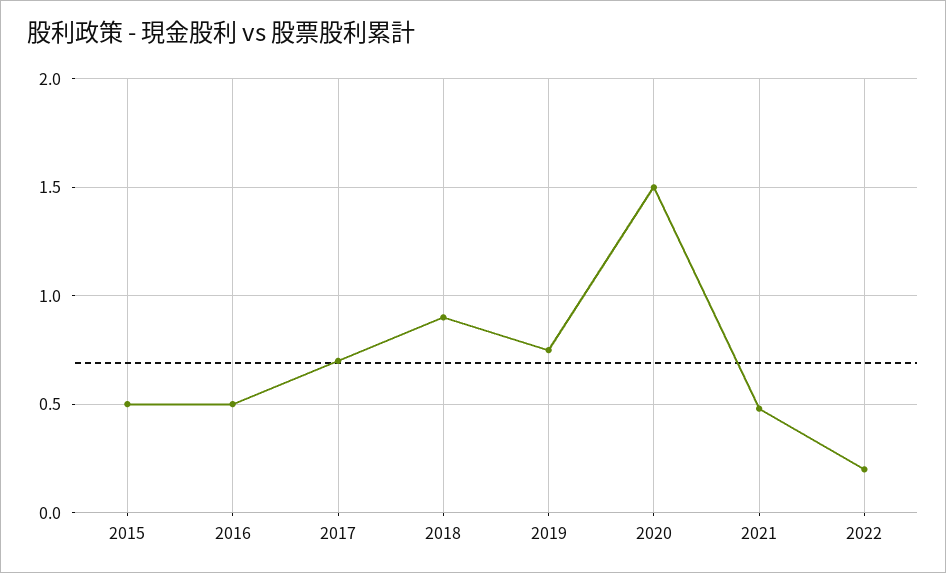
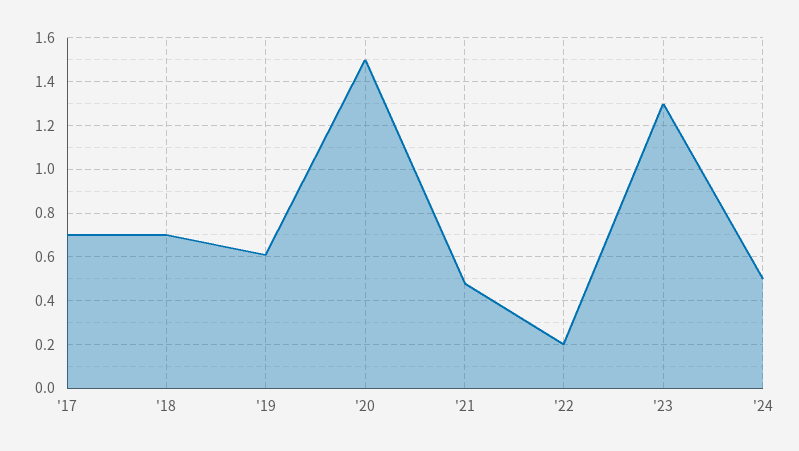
2015: 0.5 -> none
2016: 0.5 -> none
2018: 0.9 -> 0.7
2019: 0.75 -> 0.6
'23: none -> 1.3
'24: none -> 0.5

